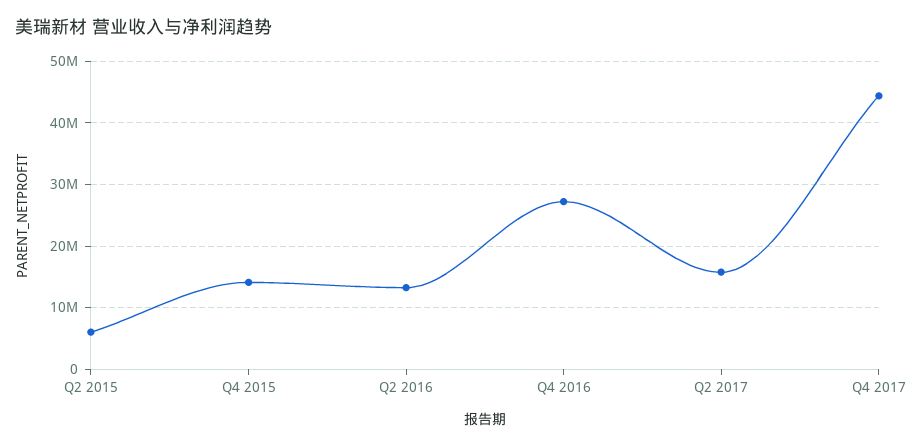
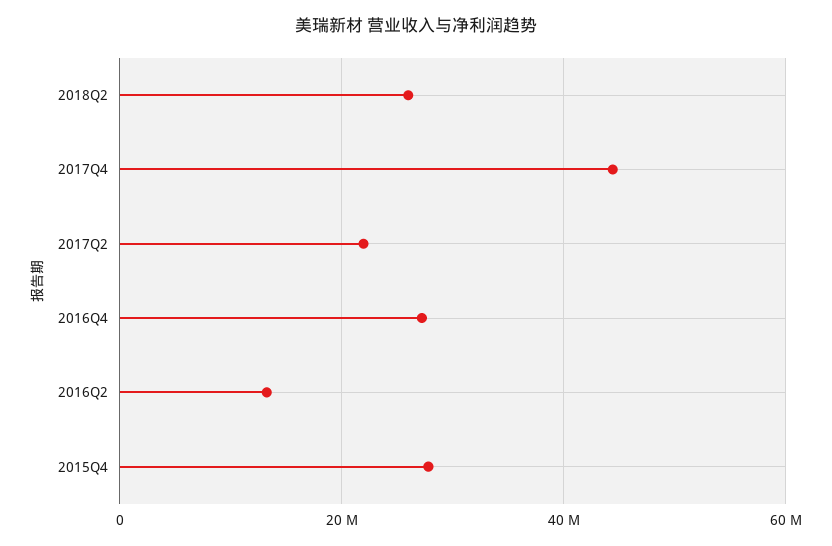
Q2 2015: 6000000 -> none
Q4 2015: 14000000 -> 28000000
Q2 2017: 16000000 -> 22000000
2018Q2: none -> 26000000

